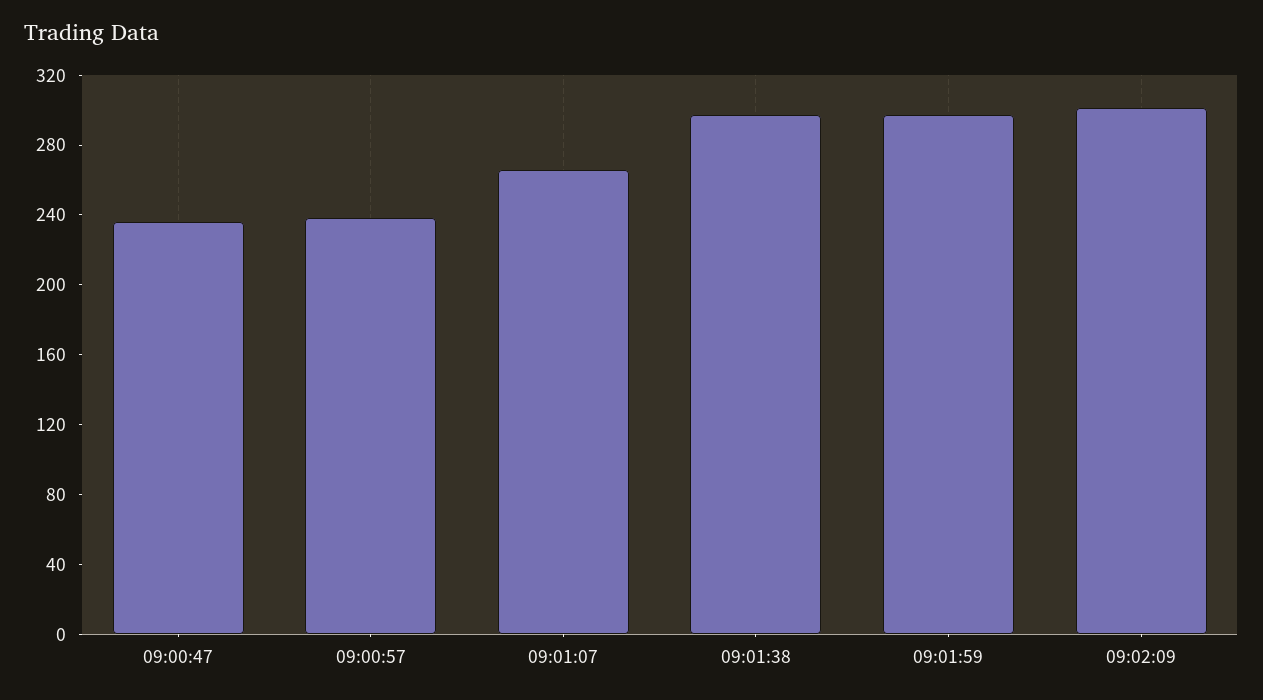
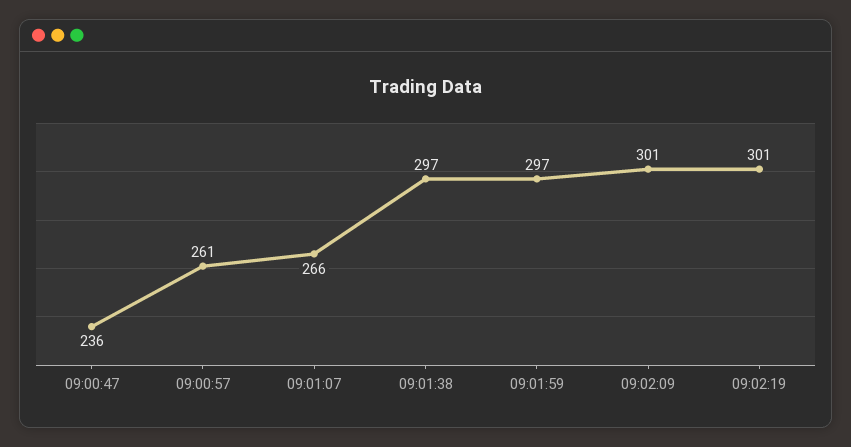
09:00:57: 240 -> 261
09:02:19: none -> 301

